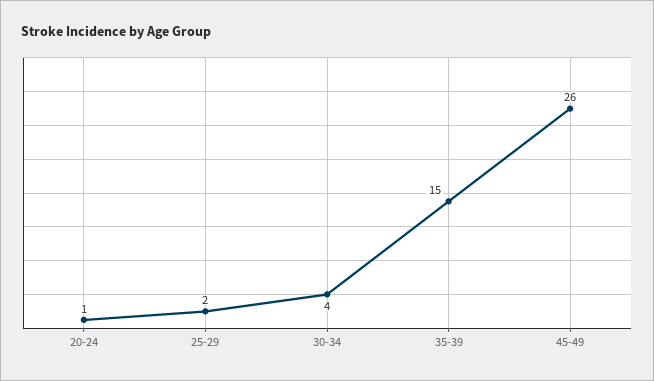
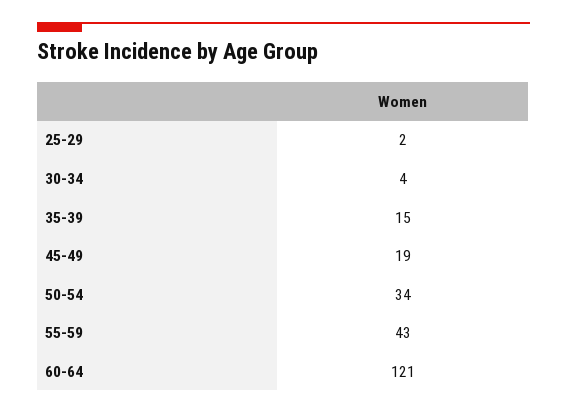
20-24: 1 -> none
45-49: 26 -> 19
50-54: none -> 34
55-59: none -> 43
60-64: none -> 121

